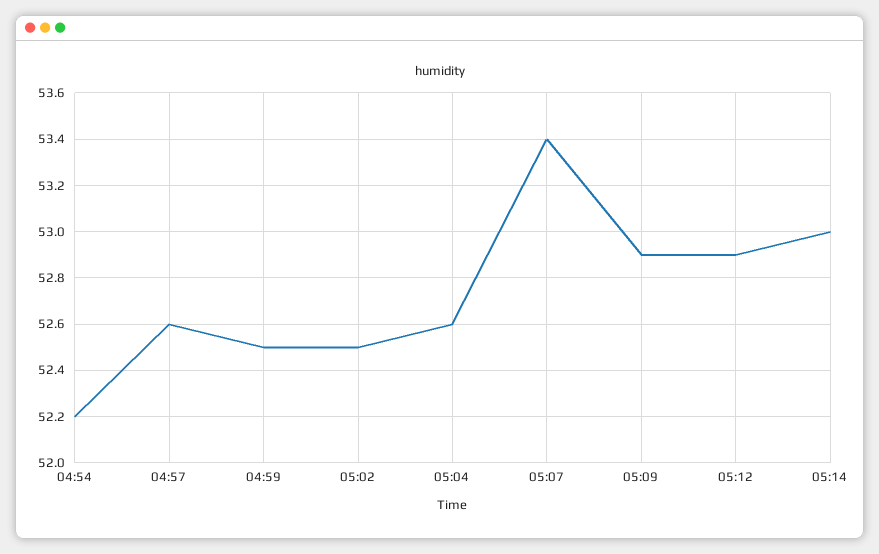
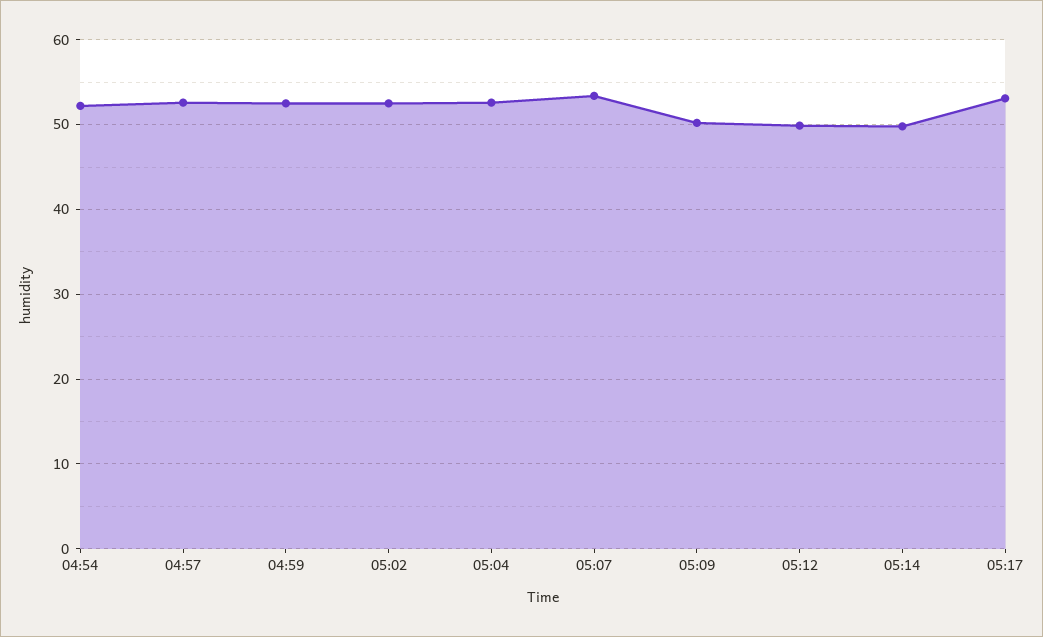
05:09: 52.9 -> 50
05:12: 52.9 -> 50
05:14: 53 -> 50
05:17: none -> 53

